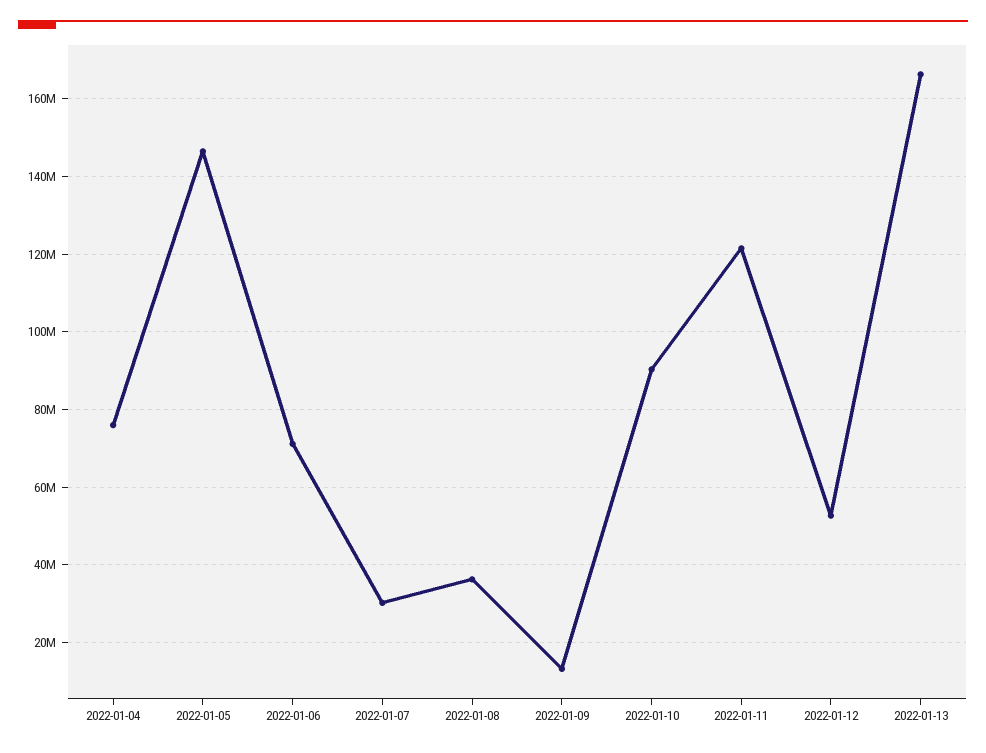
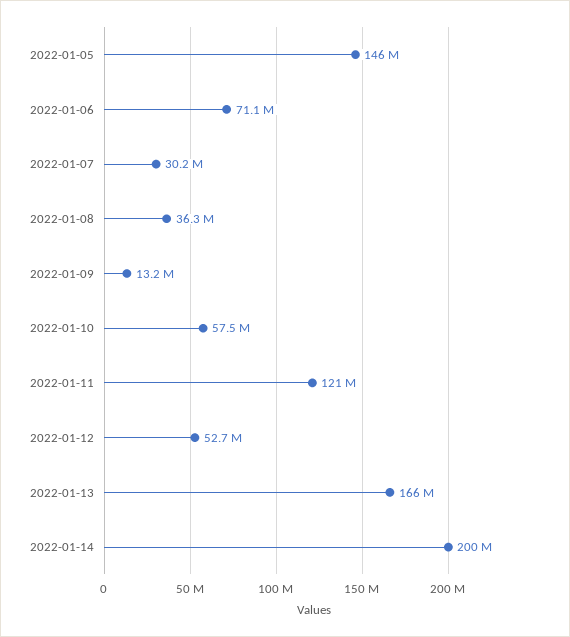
2022-01-04: 76000000 -> none
2022-01-10: 90000000 -> 57500000
2022-01-14: none -> 200000000

